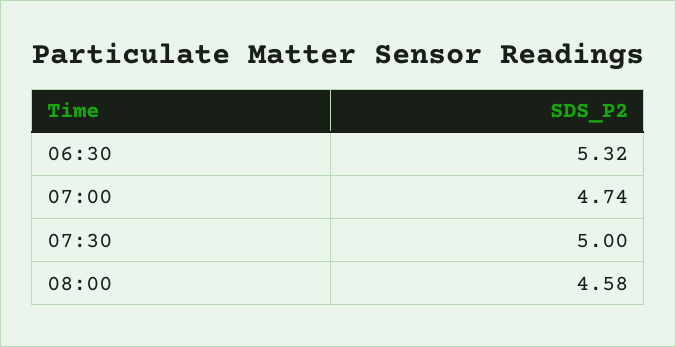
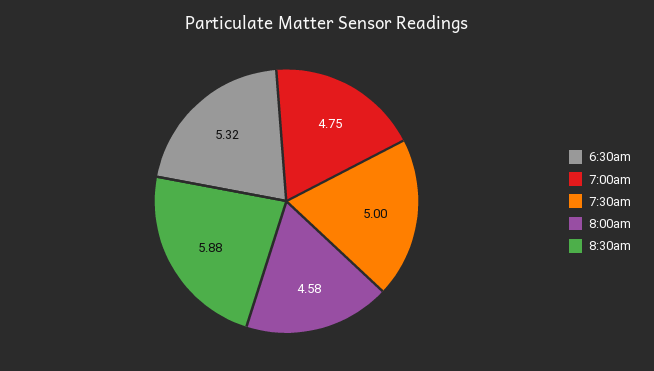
07:00: 4.74 -> 4.75
8:30am: none -> 5.88

